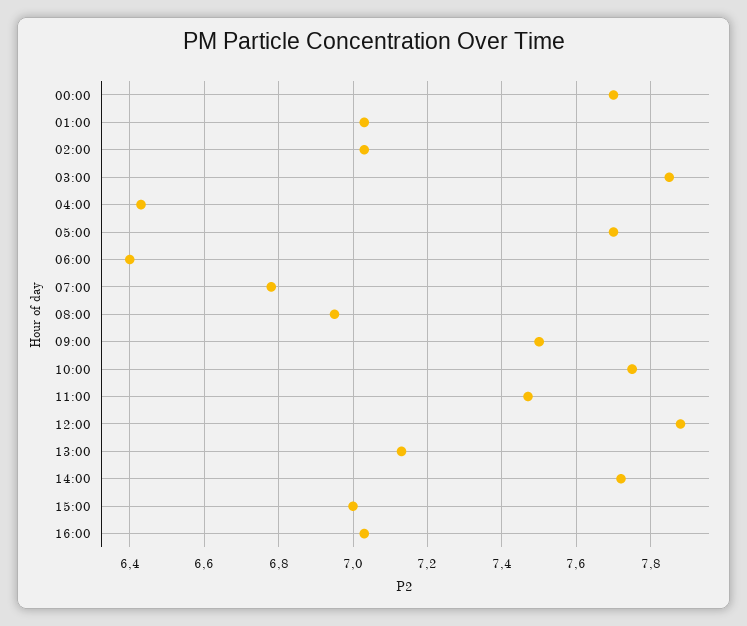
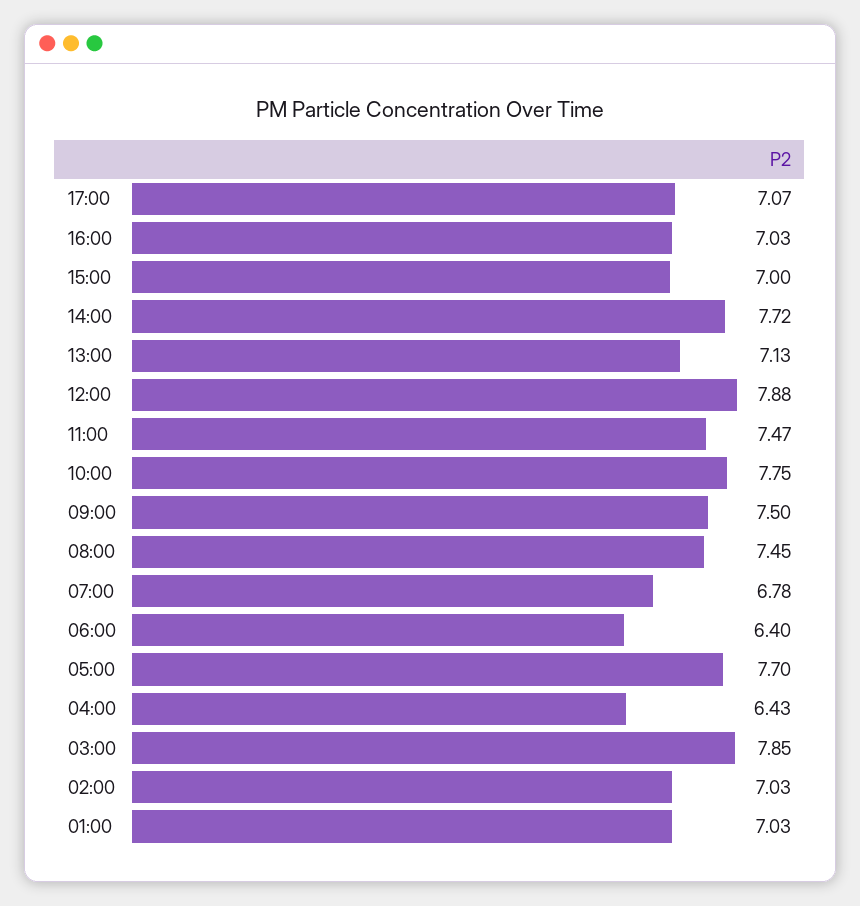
00:00: 7.7 -> none
08:00: 6.95 -> 7.45
17:00: none -> 7.07

